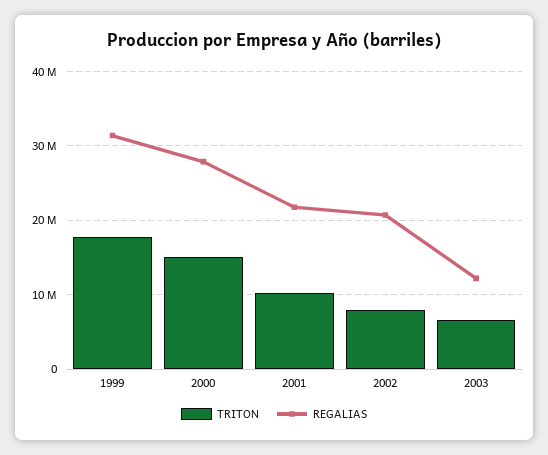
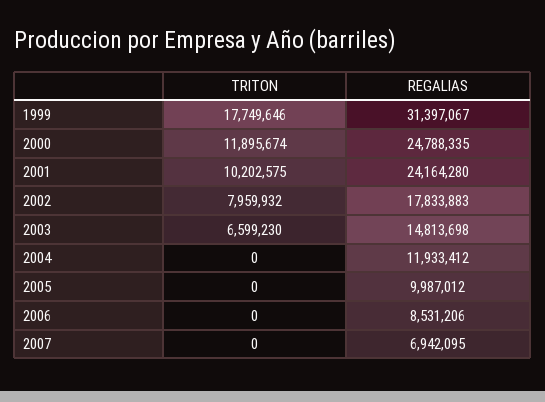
TRITON, 2000: 15000000 -> 11895674
REGALIAS, 2000: 28000000 -> 24788335
REGALIAS, 2001: 22000000 -> 24164280
REGALIAS, 2002: 21000000 -> 17833883
REGALIAS, 2003: 12000000 -> 14813698
TRITON, 2004: none -> 0
REGALIAS, 2004: none -> 11933412
TRITON, 2005: none -> 0
REGALIAS, 2005: none -> 9987012
TRITON, 2006: none -> 0
REGALIAS, 2006: none -> 8531206
TRITON, 2007: none -> 0
REGALIAS, 2007: none -> 6942095

